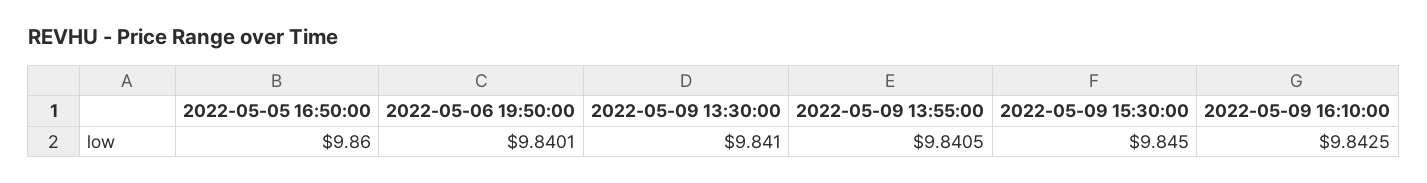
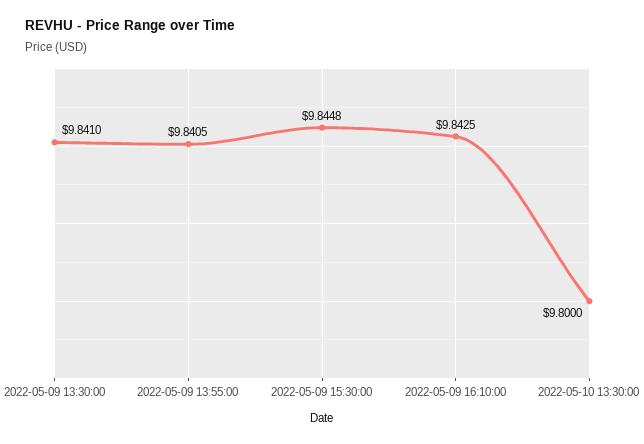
2022-05-05 16:50:00: 9.86 -> none
2022-05-06 19:50:00: 9.8401 -> none
2022-05-09 15:30:00: 9.845 -> 9.8448
2022-05-10 13:30:00: none -> 9.8

